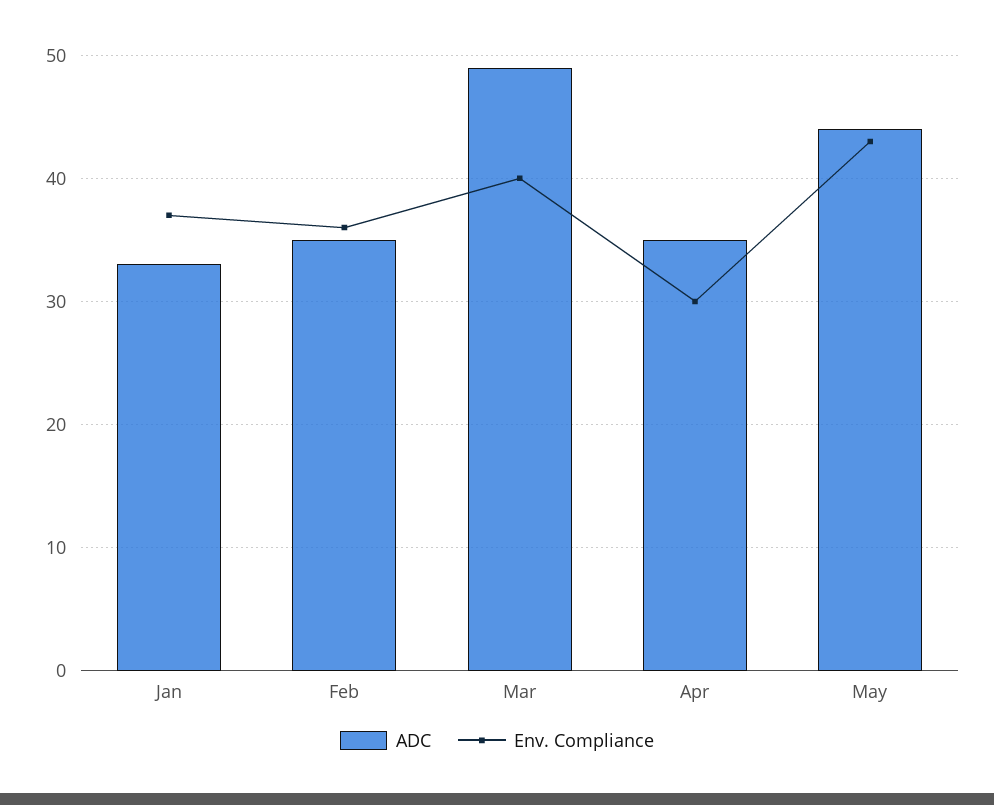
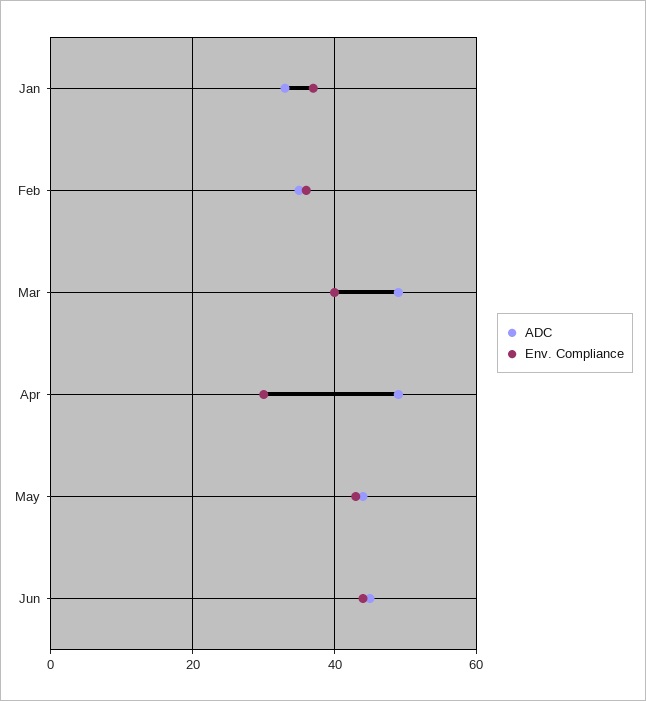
ADC, Apr: 35 -> 50
ADC, Jun: none -> 45
Env. Compliance, Jun: none -> 45

